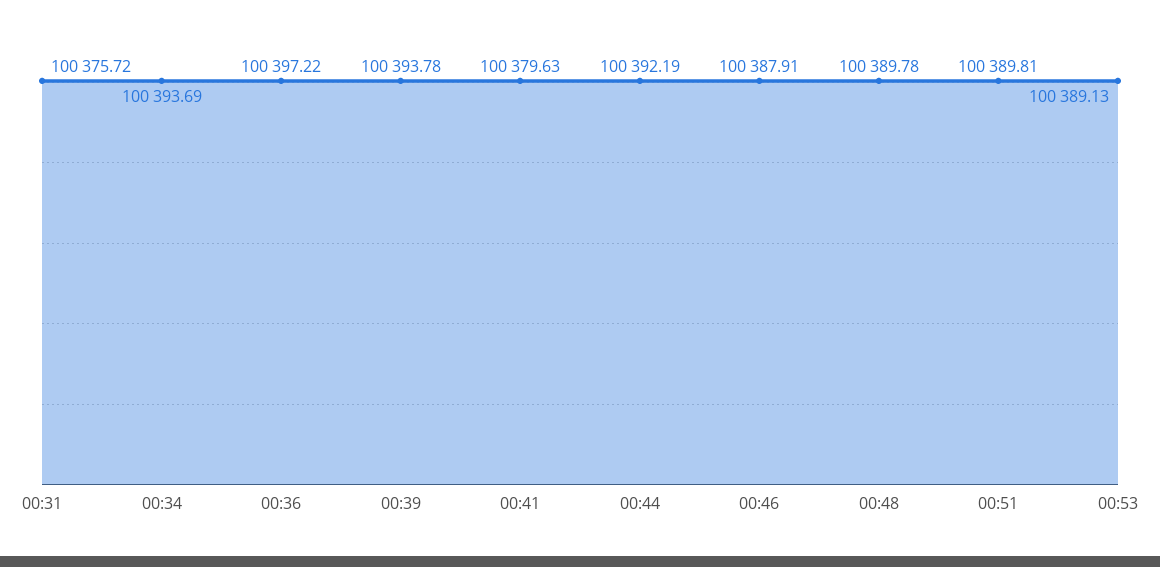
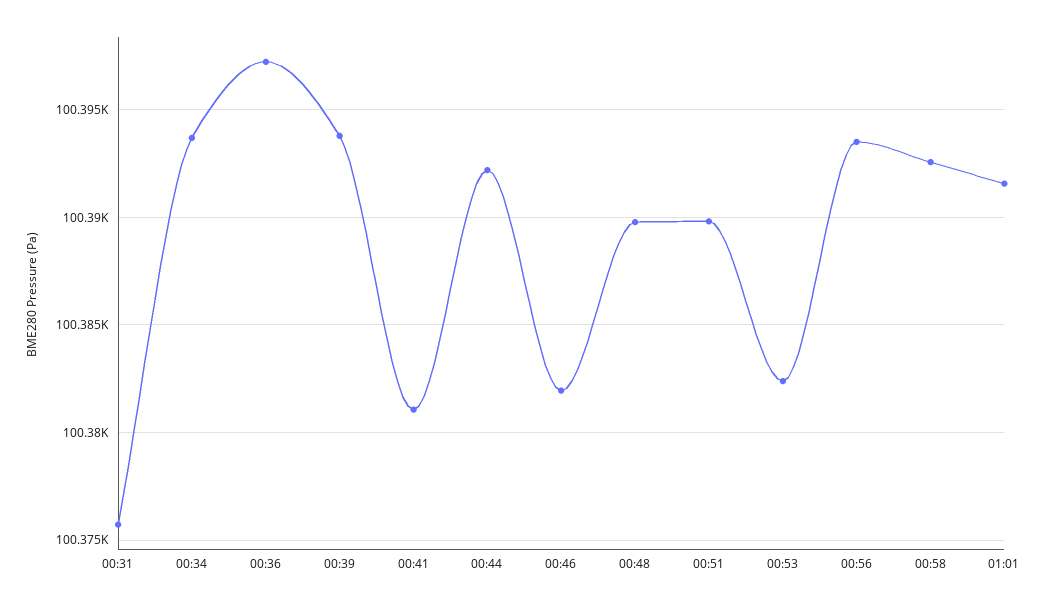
00:41: 100379.63 -> 100381
00:46: 100387.91 -> 100382
00:53: 100389.13 -> 100382.5
00:56: none -> 100393.5
00:58: none -> 100392.5
01:01: none -> 100391.5

